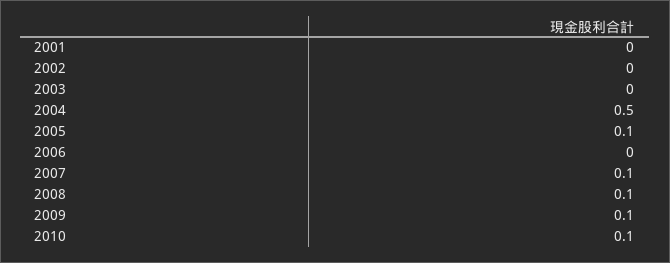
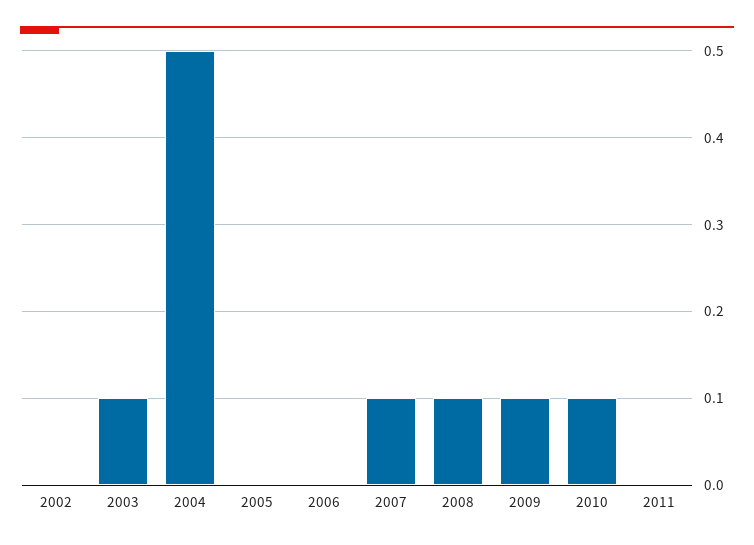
2001: 0 -> none
2003: 0 -> 0.1
2005: 0.1 -> 0
2011: none -> 0

